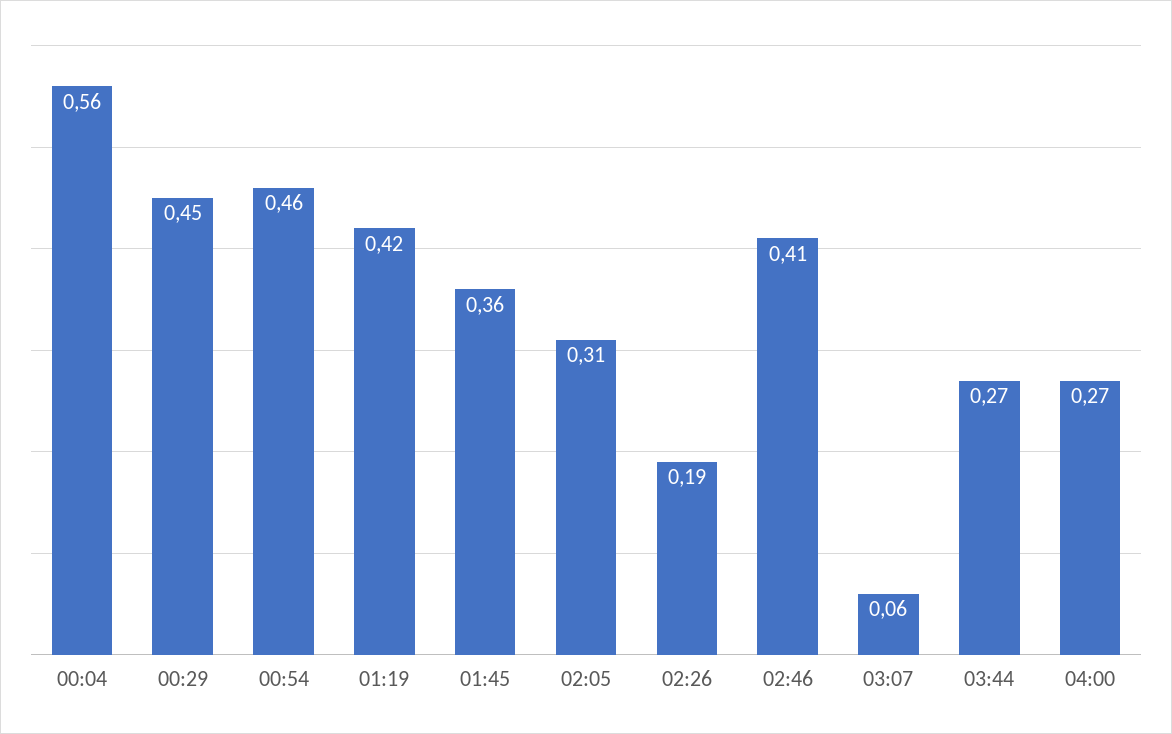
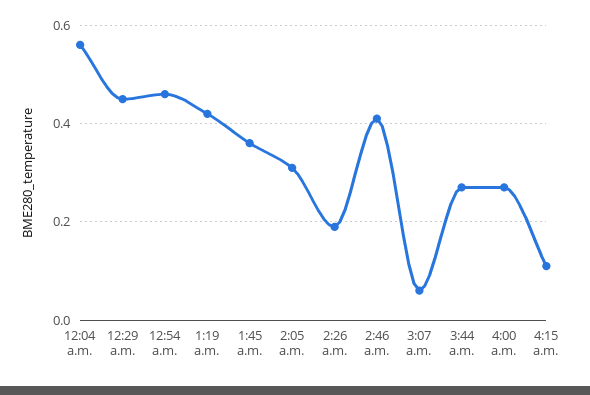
4:15 a.m.: none -> 0.1

